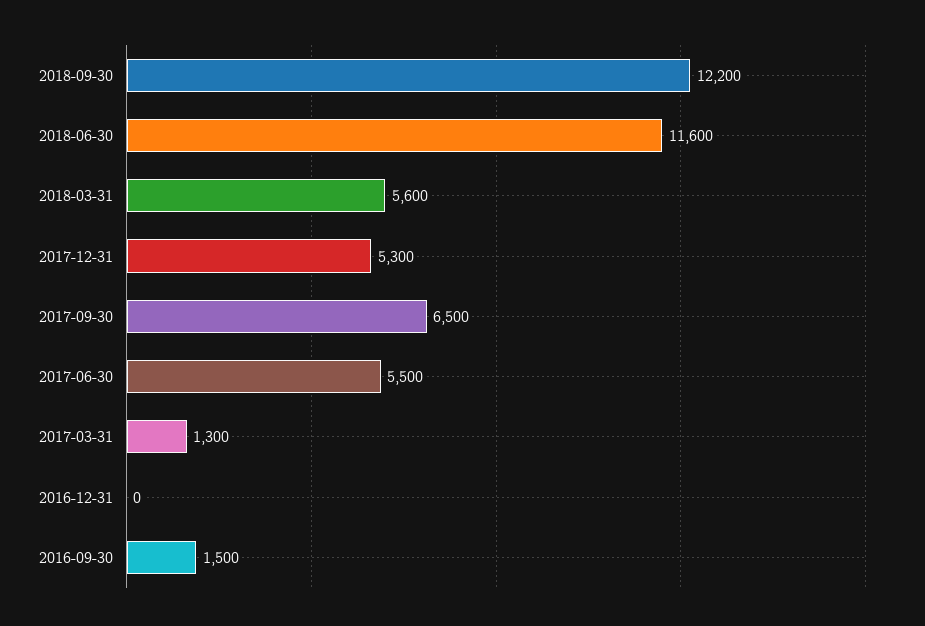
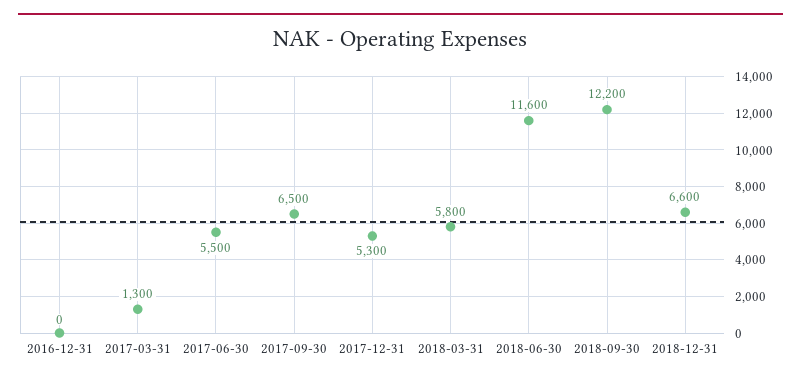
2018-03-31: 5600 -> 5800
2016-09-30: 1500 -> none
2018-12-31: none -> 6600

